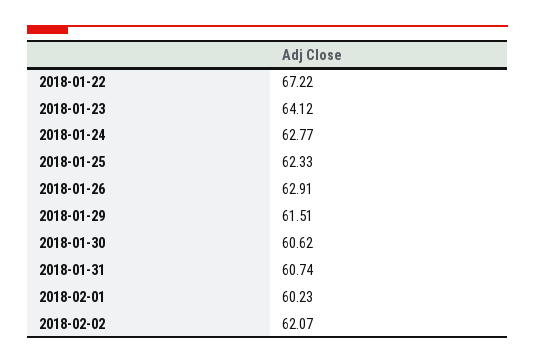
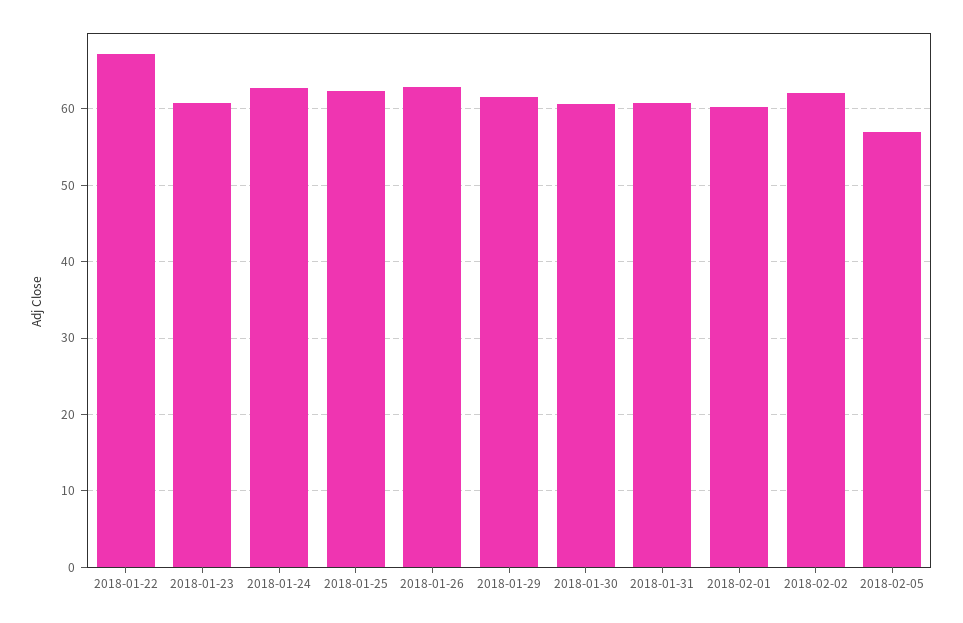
2018-01-23: 64.12 -> 61
2018-02-05: none -> 57

